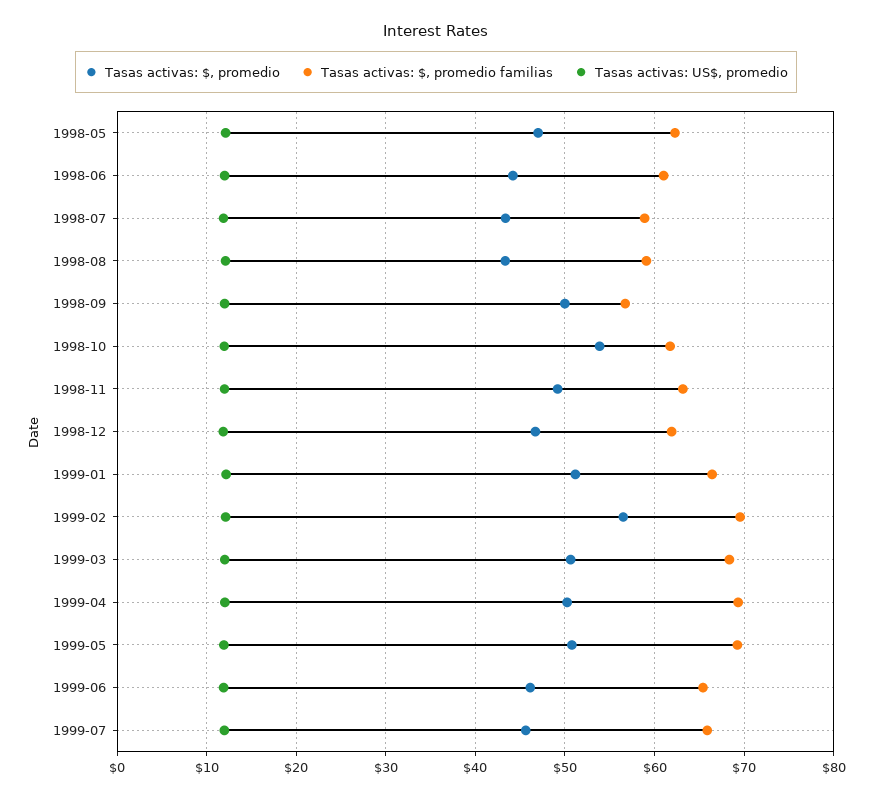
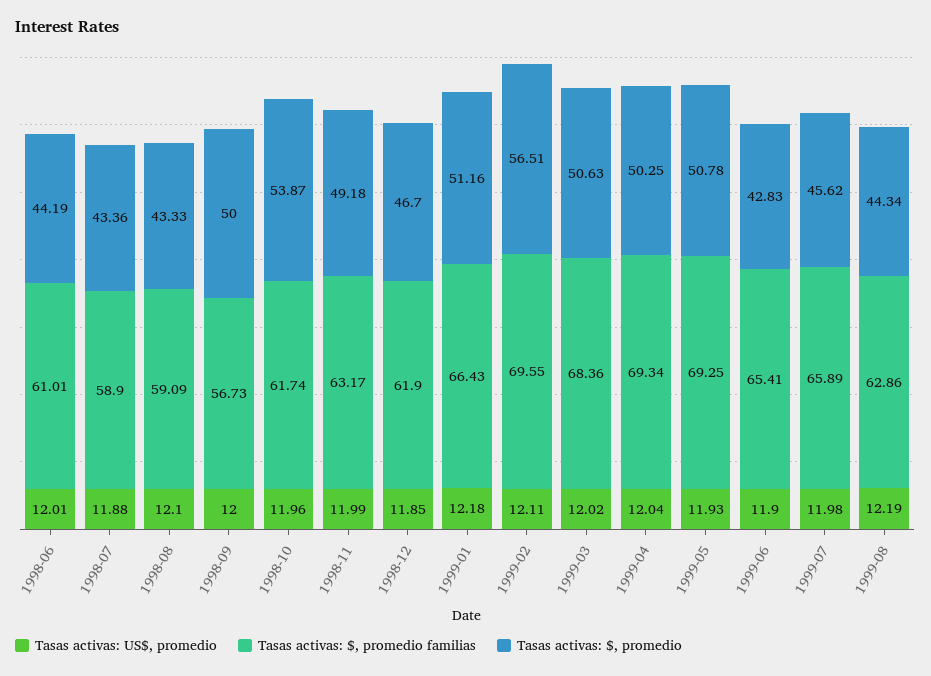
Tasas activas: $, promedio, 1998-05: 47 -> none
Tasas activas: $, promedio familias, 1998-05: 62 -> none
Tasas activas: US$, promedio, 1998-05: 12 -> none
Tasas activas: $, promedio, 1999-06: 46 -> 42.83
Tasas activas: US$, promedio, 1999-08: none -> 12.19
Tasas activas: $, promedio familias, 1999-08: none -> 62.86
Tasas activas: $, promedio, 1999-08: none -> 44.34

